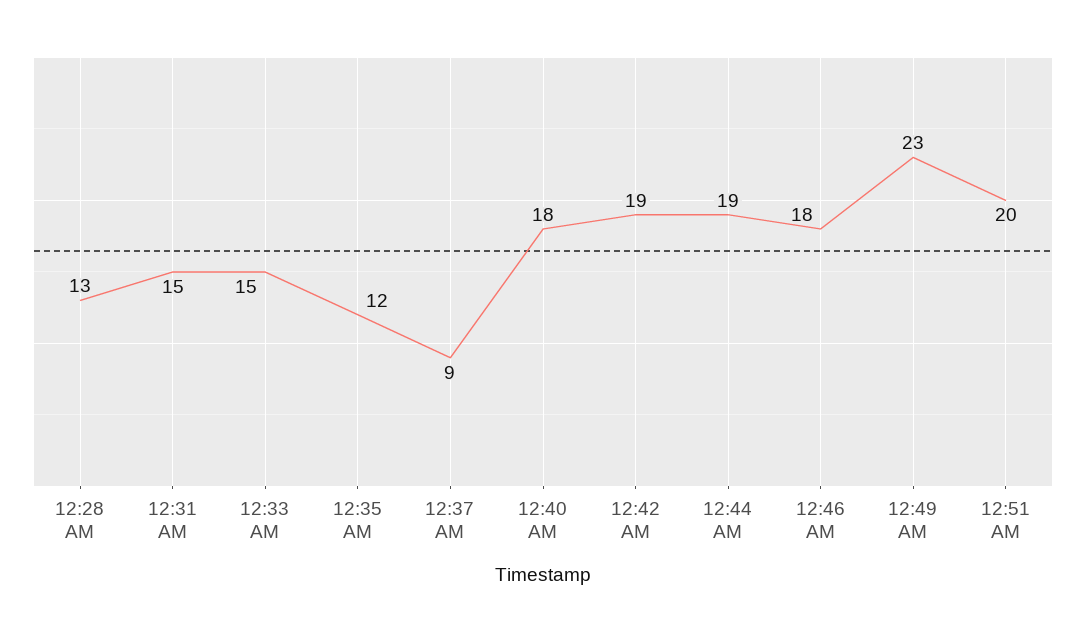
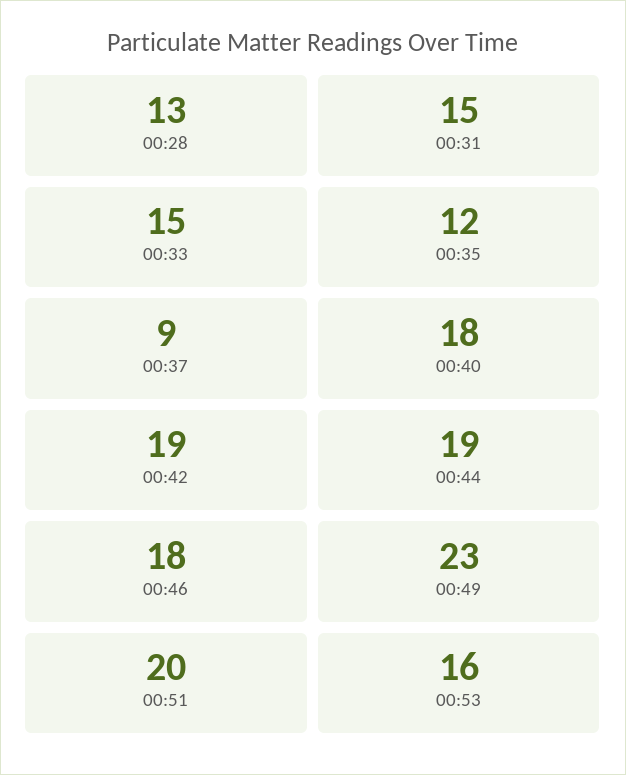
00:53: none -> 16

